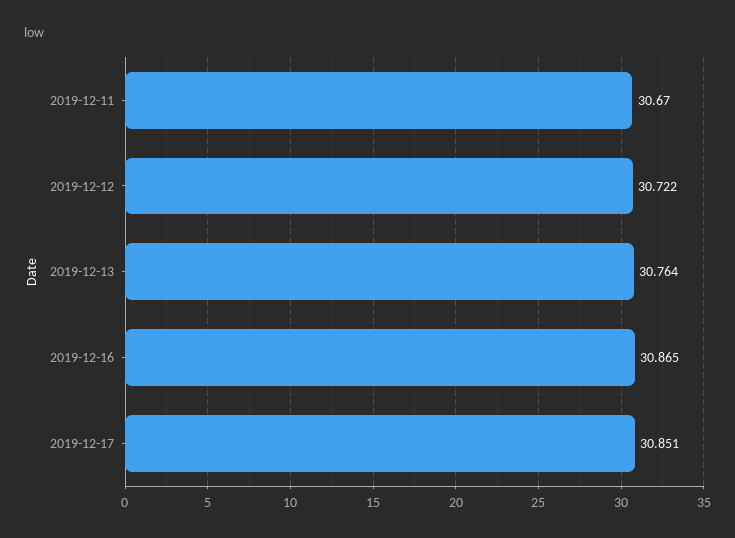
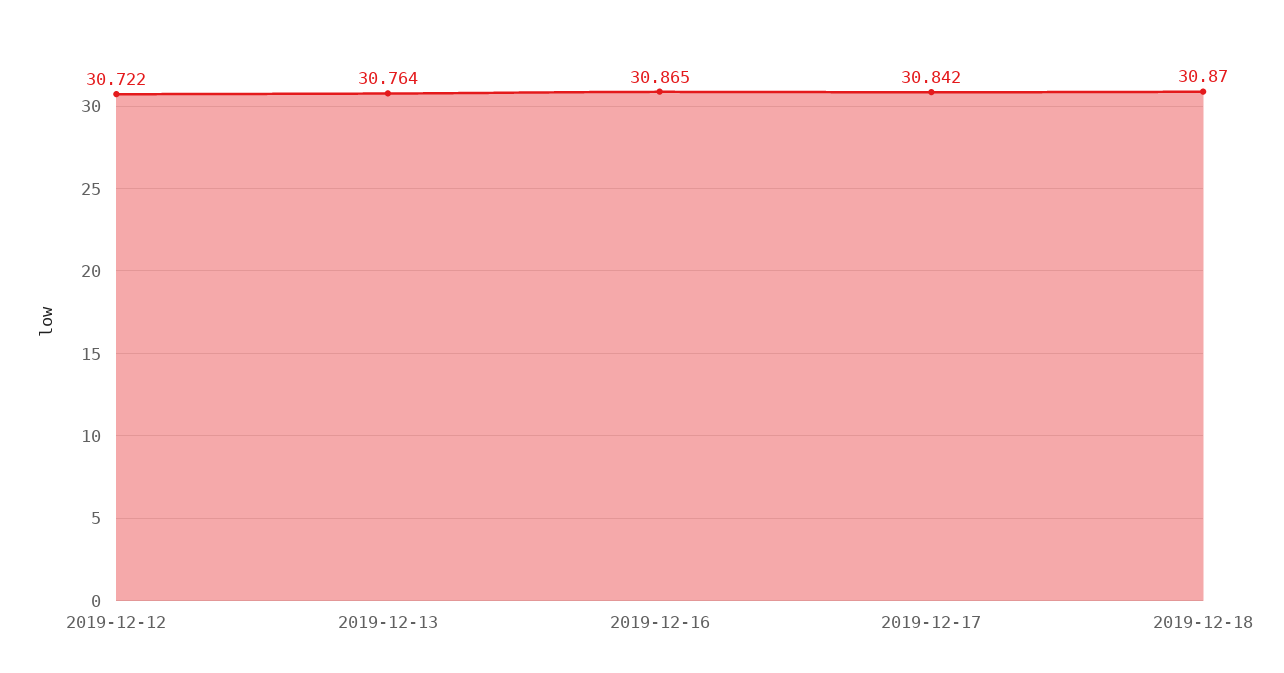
2019-12-11: 30.67 -> none
2019-12-17: 30.851 -> 30.842
2019-12-18: none -> 30.87

